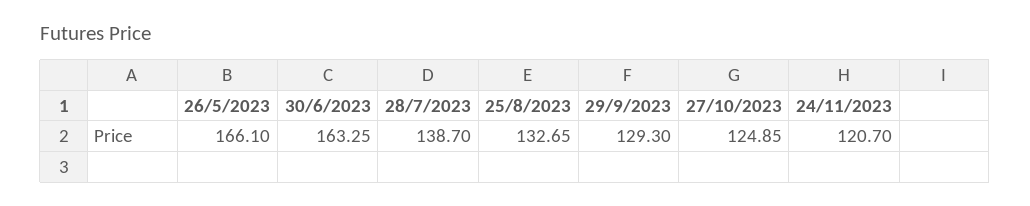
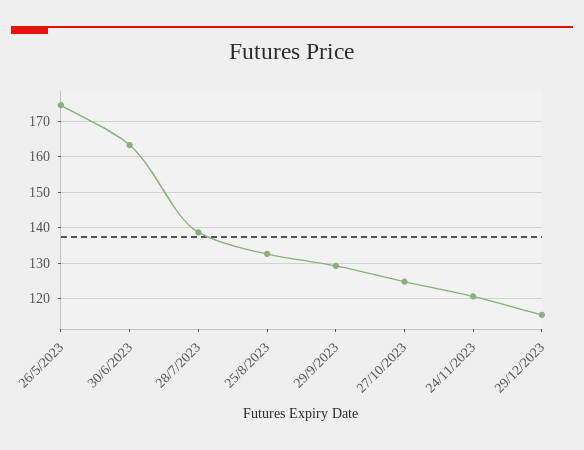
26/5/2023: 166.1 -> 174
29/12/2023: none -> 116

